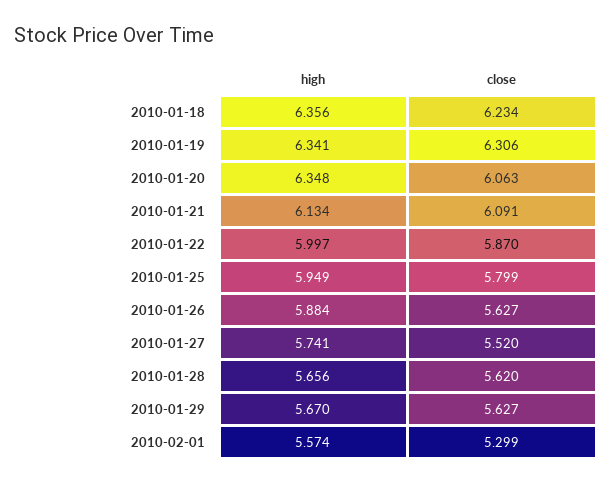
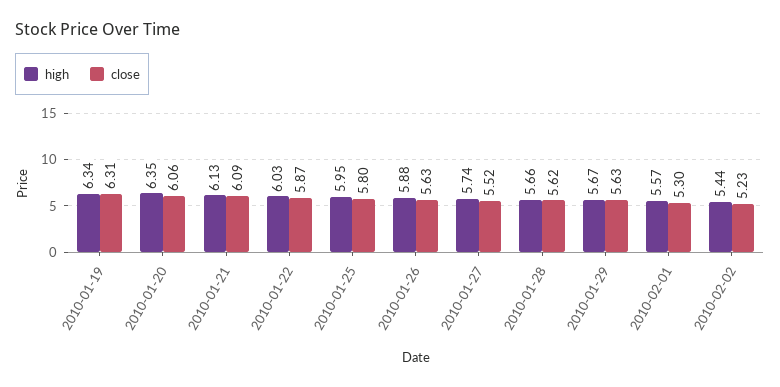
high, 2010-01-18: 6.356 -> none
close, 2010-01-18: 6.234 -> none
high, 2010-01-22: 5.997 -> 6.03
high, 2010-02-02: none -> 5.44
close, 2010-02-02: none -> 5.23

